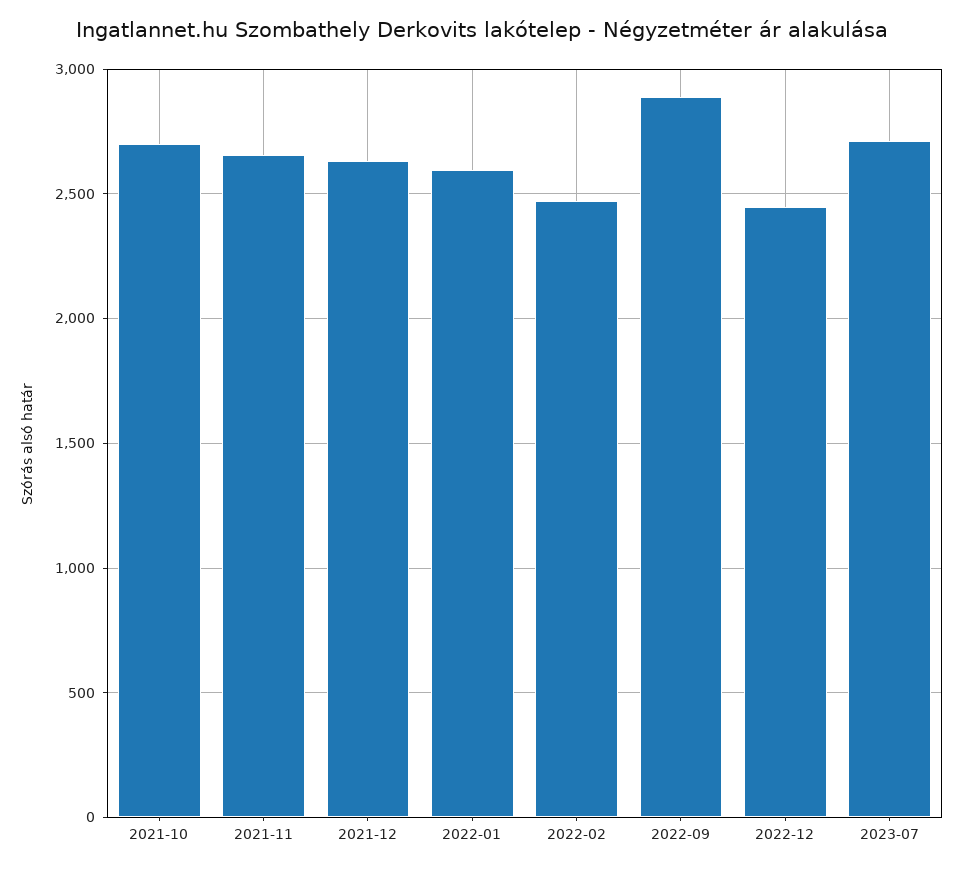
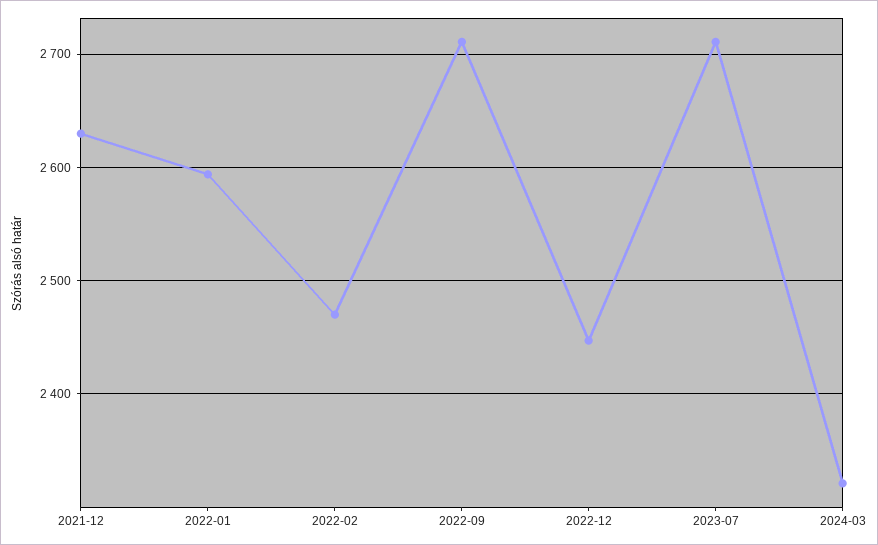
2021-10: 2700 -> none
2021-11: 2650 -> none
2022-09: 2900 -> 2710
2024-03: none -> 2320

